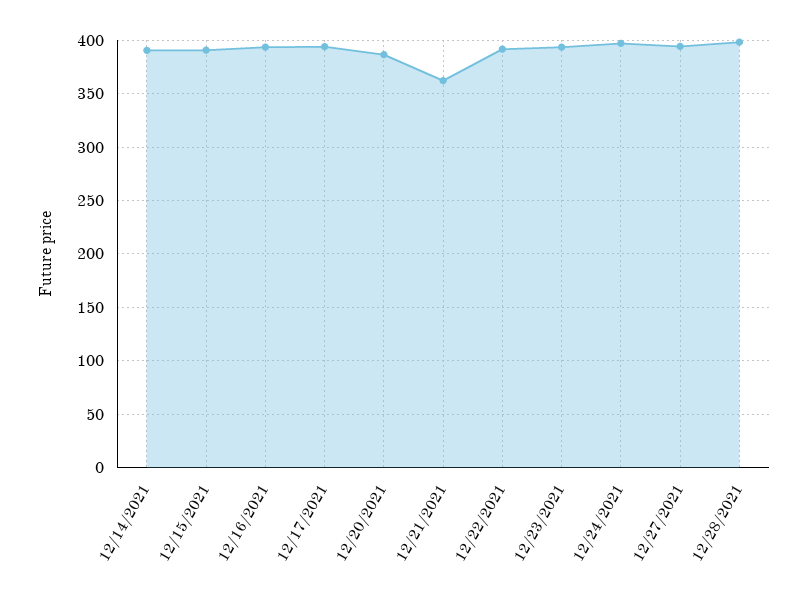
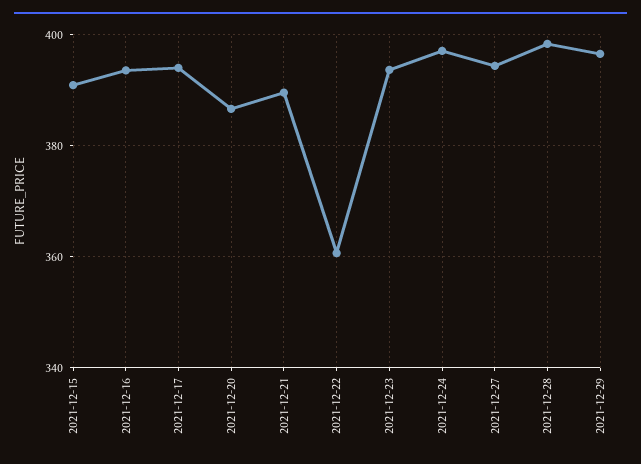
12/14/2021: 390 -> none
12/21/2021: 360 -> 390
12/22/2021: 390 -> 360
2021-12-29: none -> 396

